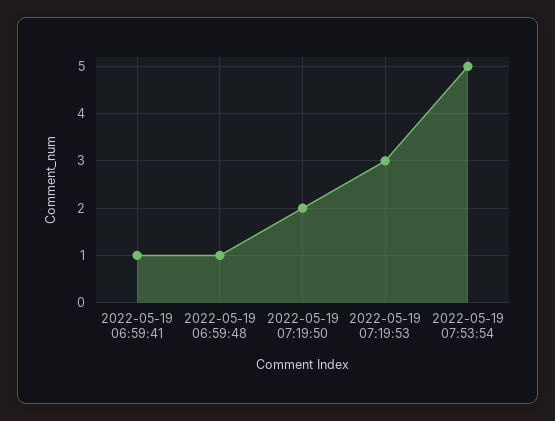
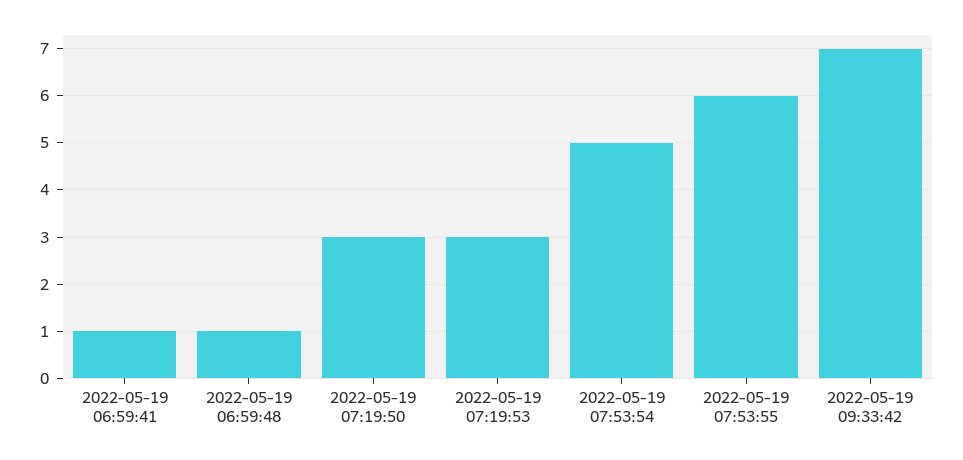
2022-05-19 07:19:50: 2 -> 3
2022-05-19 07:53:55: none -> 6
2022-05-19 09:33:42: none -> 7

